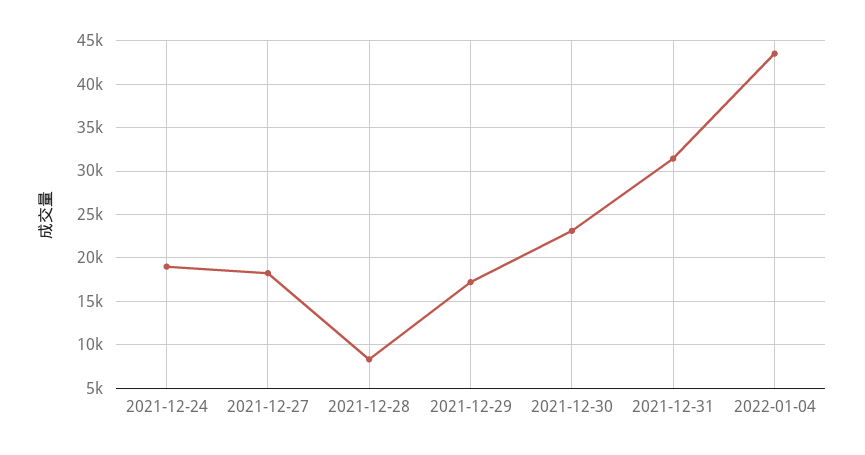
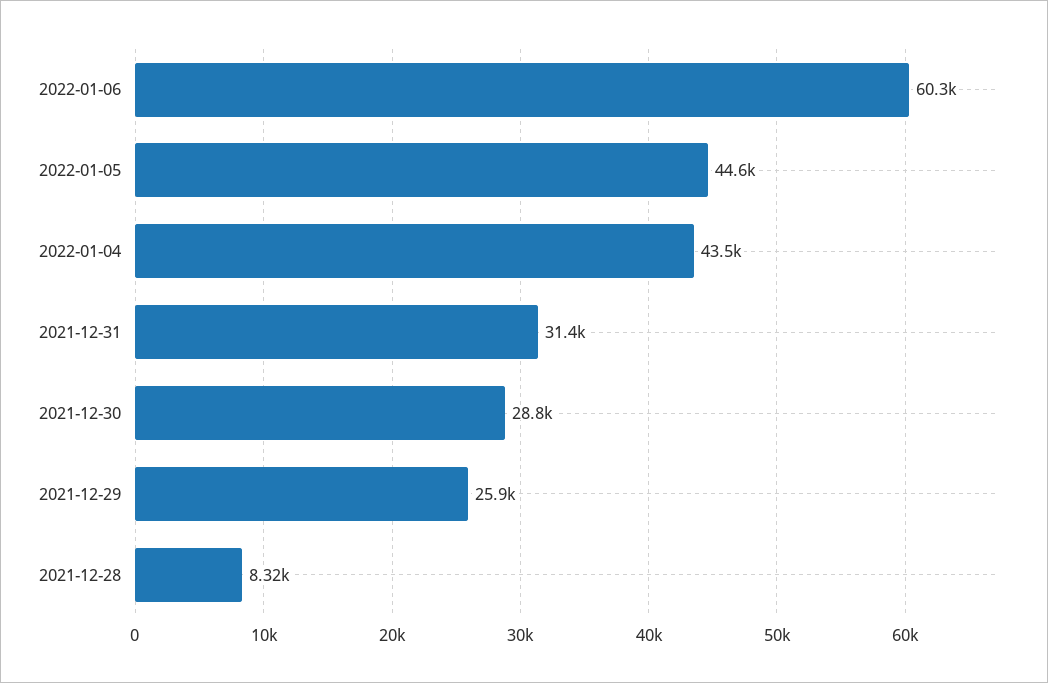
2021-12-24: 19000 -> none
2021-12-27: 18000 -> none
2021-12-29: 17000 -> 25900
2021-12-30: 23000 -> 28800
2022-01-06: none -> 60300
2022-01-05: none -> 44600

